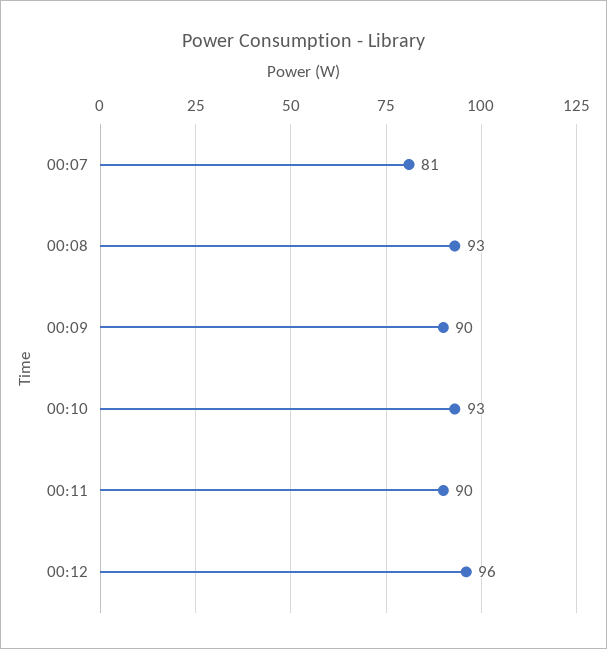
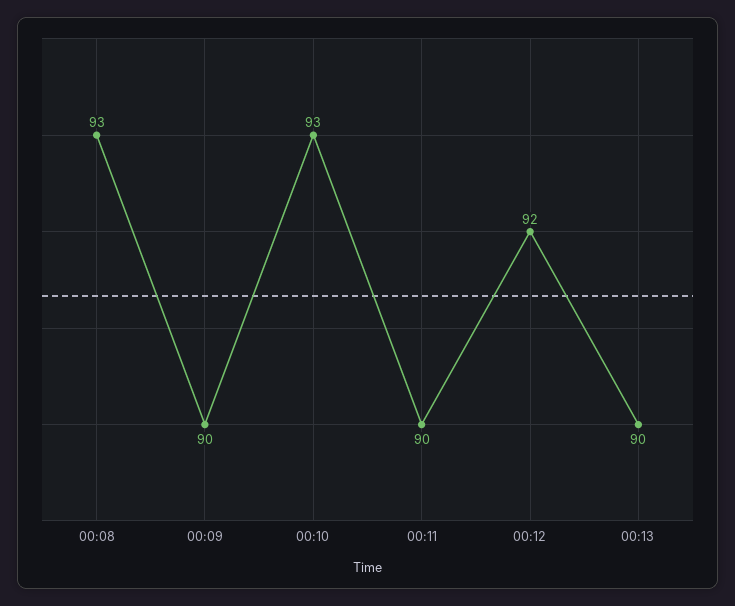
00:07: 81 -> none
00:12: 96 -> 92
00:13: none -> 90

